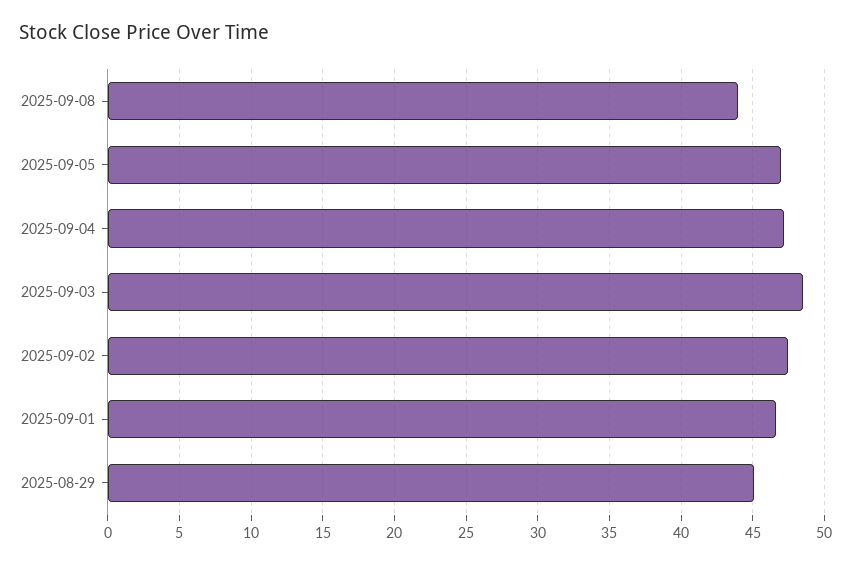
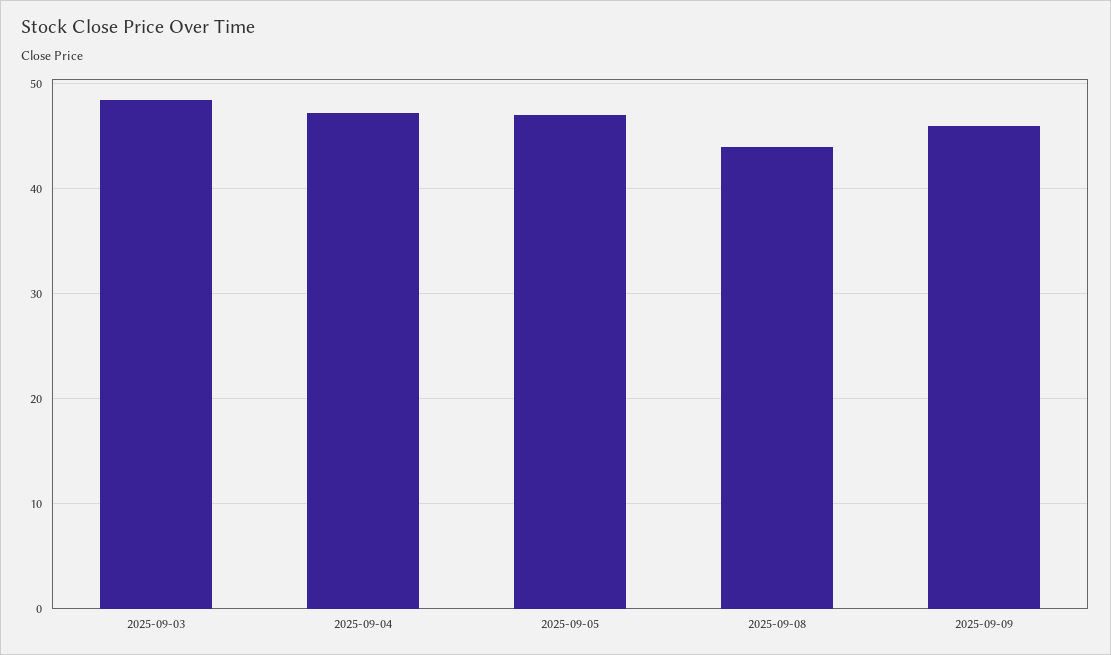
2025-09-02: 47.5 -> none
2025-09-01: 46.5 -> none
2025-08-29: 45 -> none
2025-09-09: none -> 46

